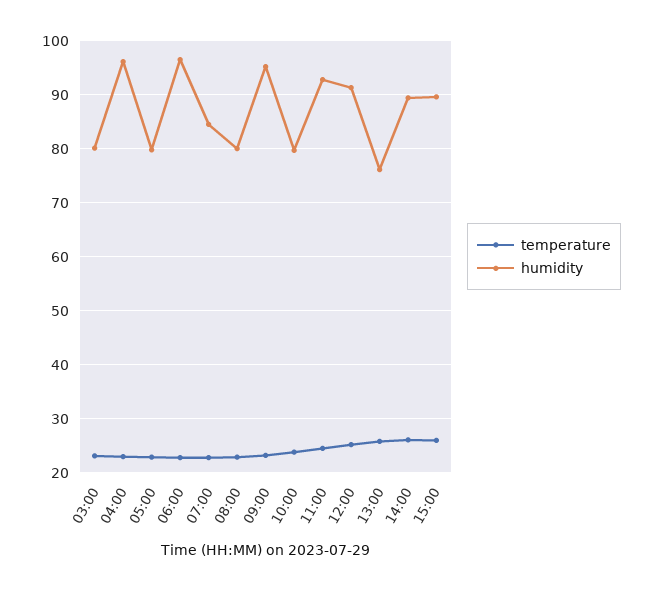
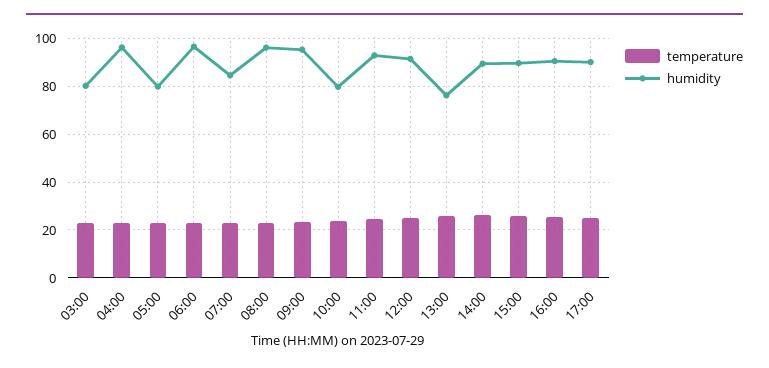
humidity, 08:00: 80 -> 95
temperature, 16:00: none -> 25
humidity, 16:00: none -> 90
temperature, 17:00: none -> 25
humidity, 17:00: none -> 90

